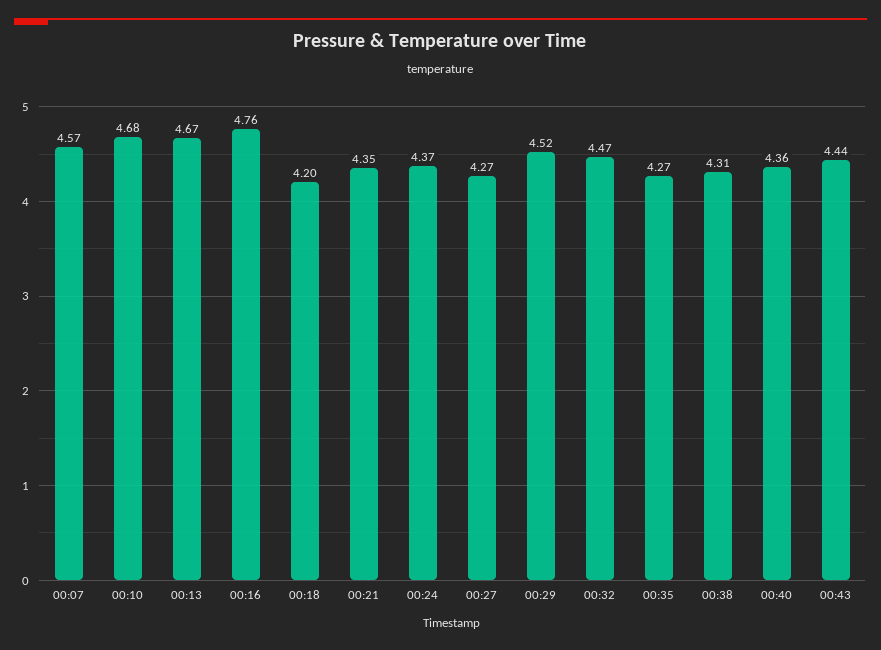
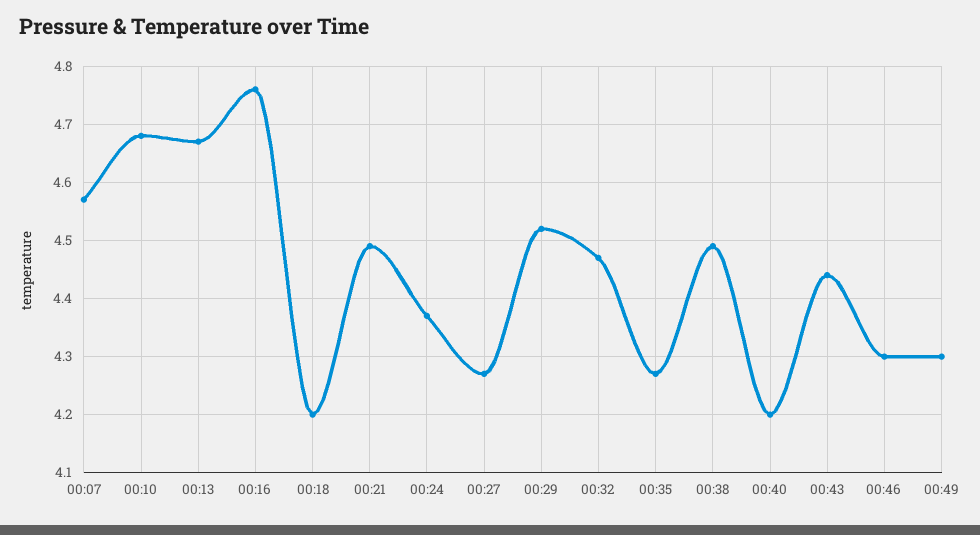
00:21: 4.35 -> 4.5
00:38: 4.31 -> 4.5
00:40: 4.36 -> 4.2
00:46: none -> 4.3
00:49: none -> 4.3

